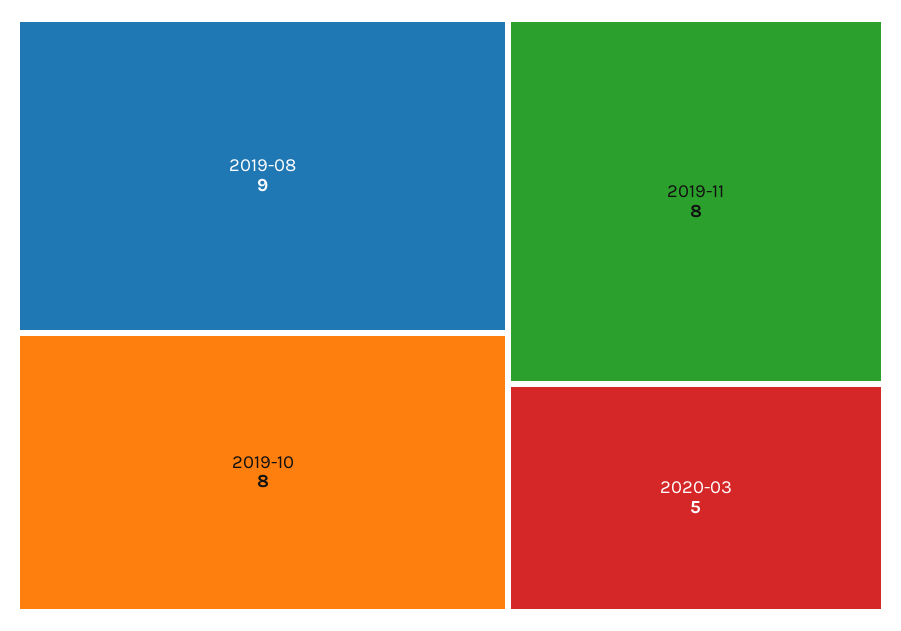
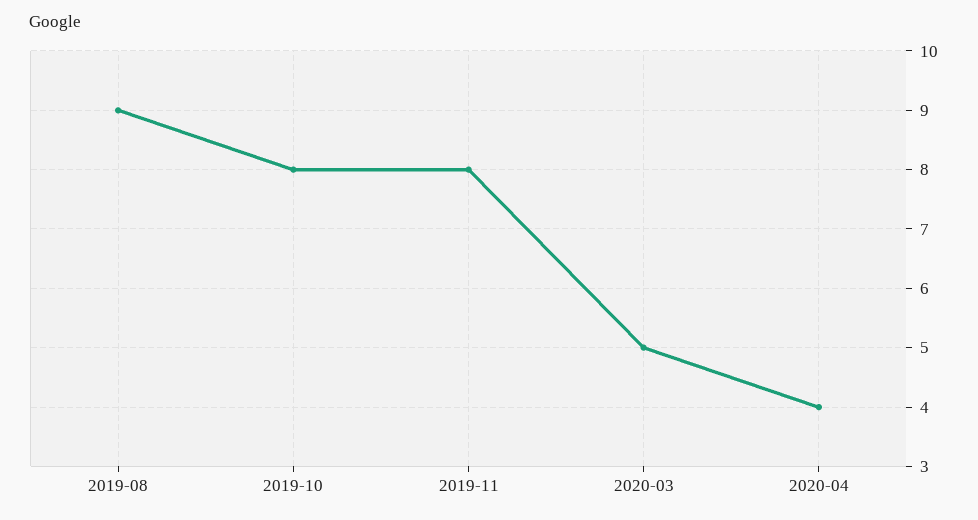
2020-04: none -> 4

